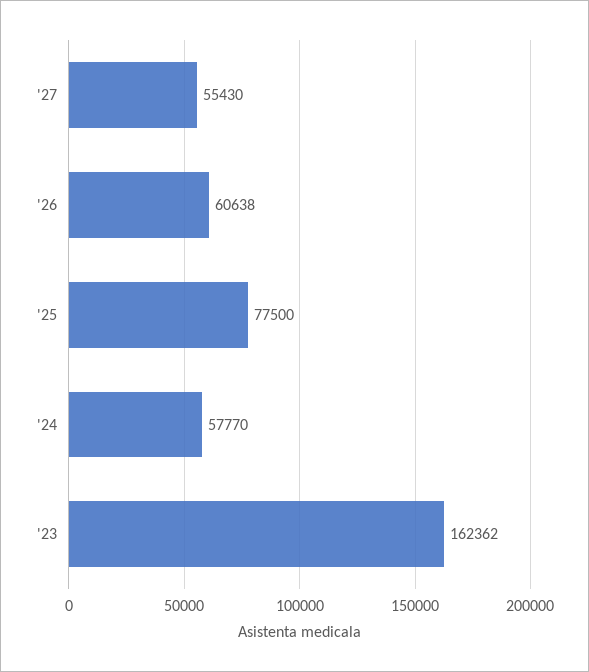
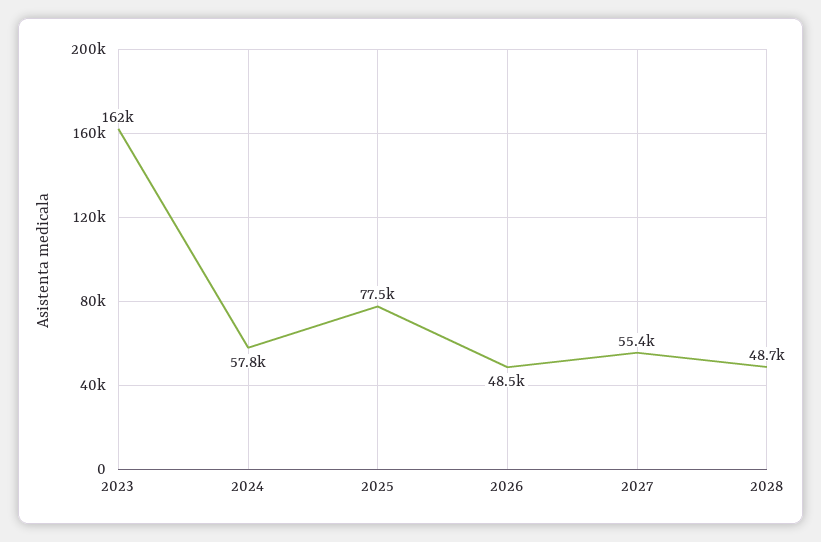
'26: 60638 -> 48500
2028: none -> 48700

